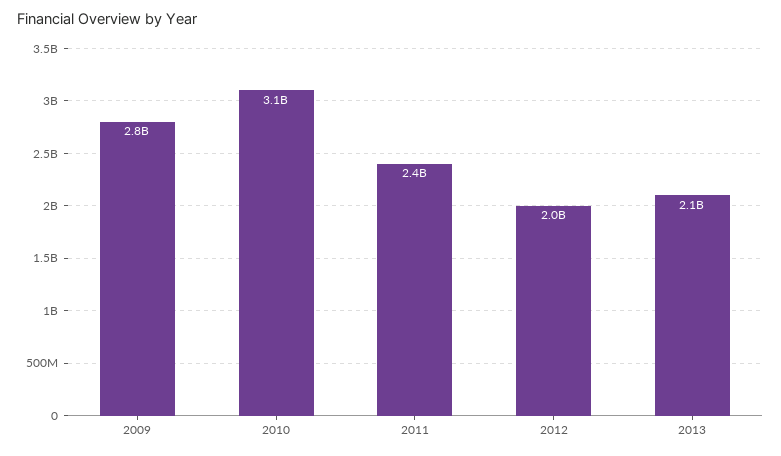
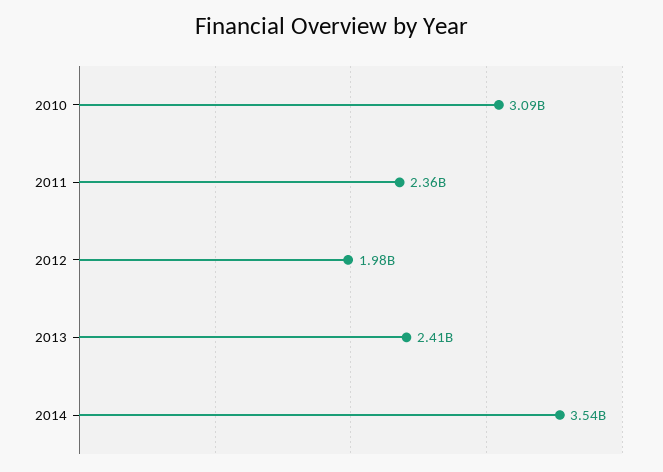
2009: 2800000000 -> none
2013: 2100000000 -> 2410000000
2014: none -> 3540000000

